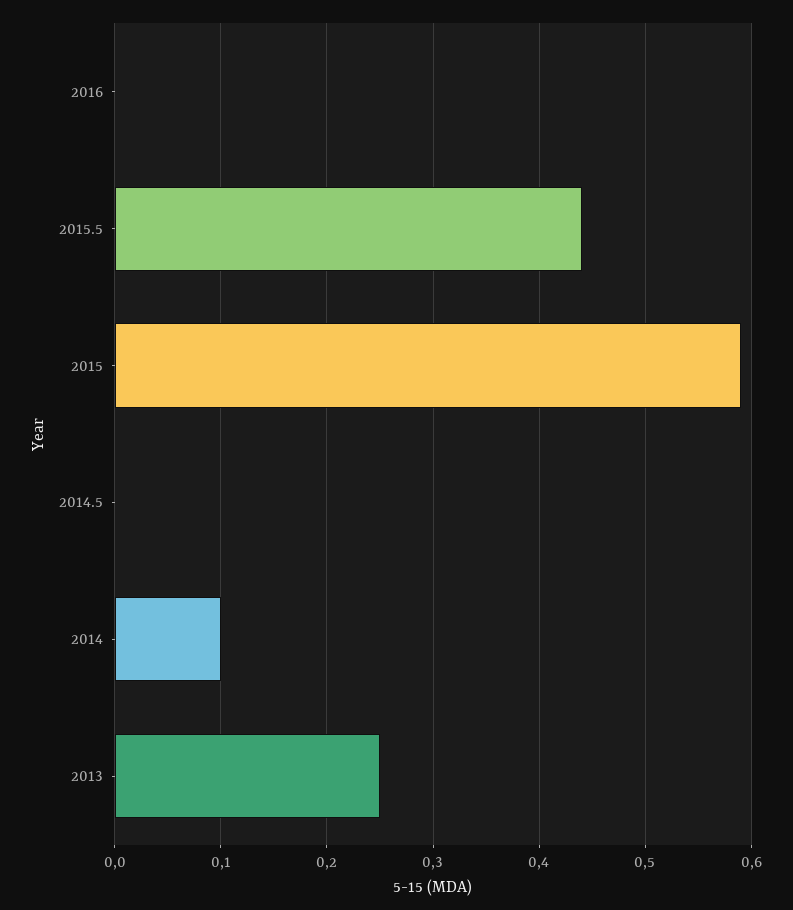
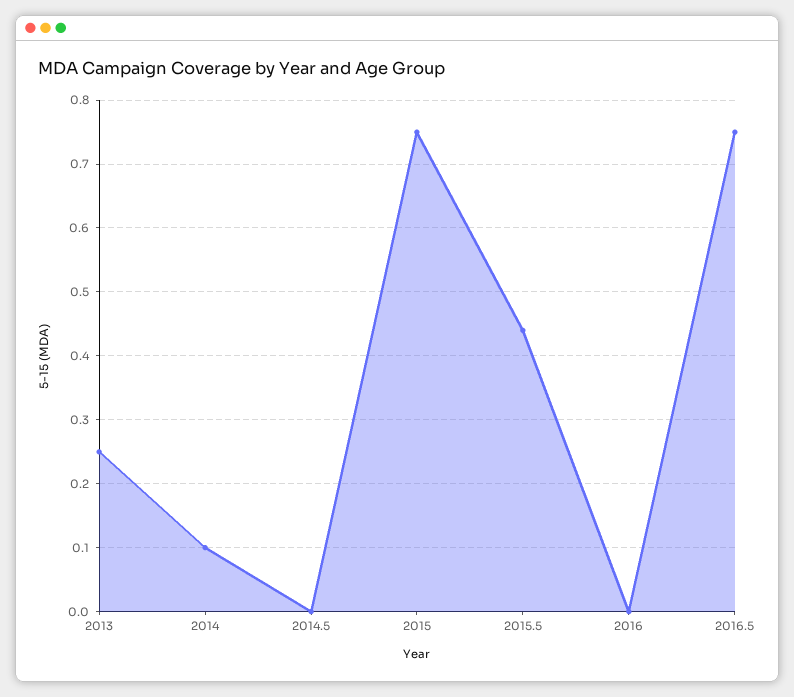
2015: 0.59 -> 0.75
2016.5: none -> 0.75

